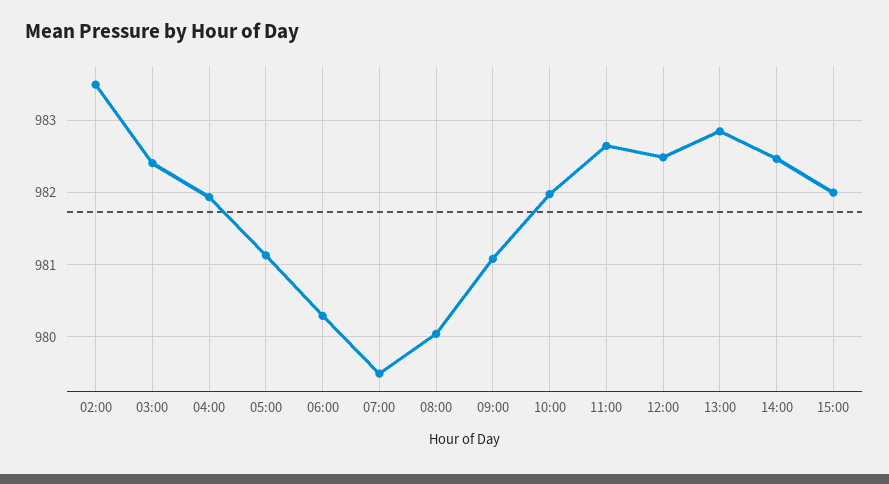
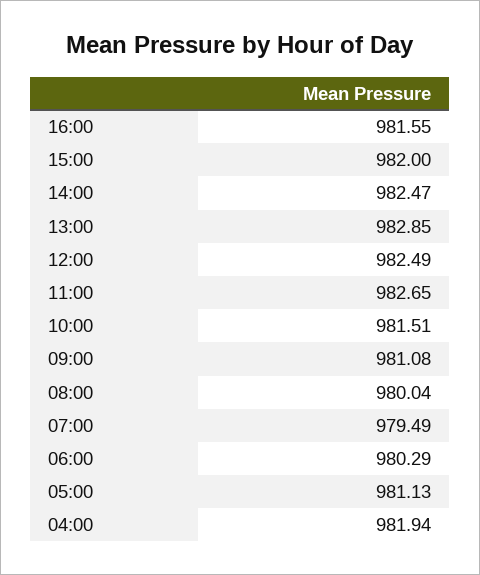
02:00: 983.5 -> none
03:00: 982.4 -> none
10:00: 982 -> 981.51
16:00: none -> 981.55

